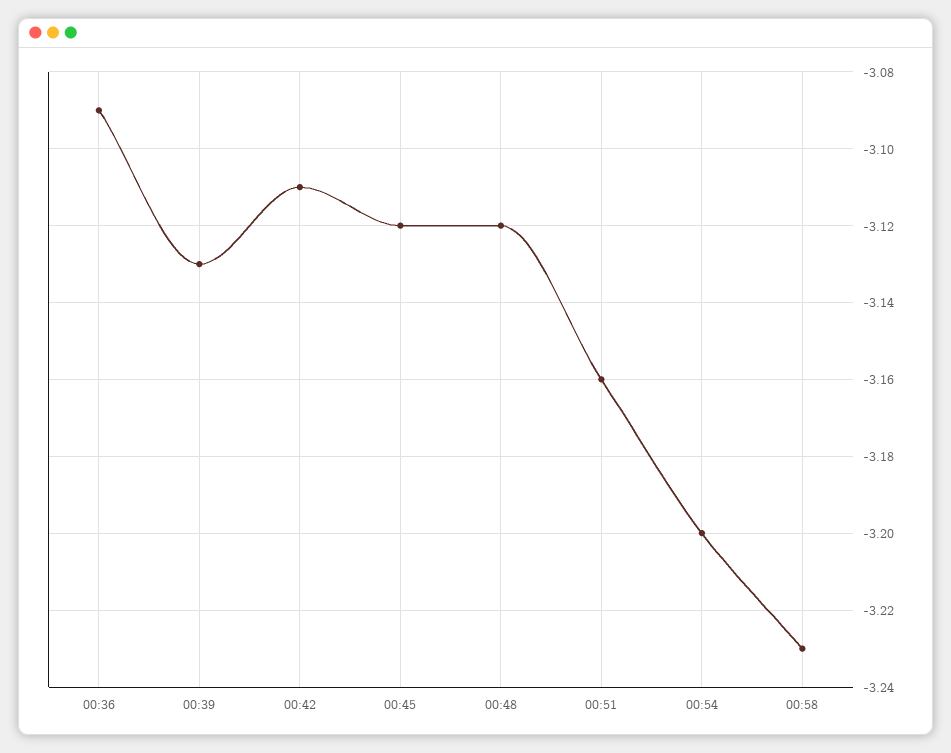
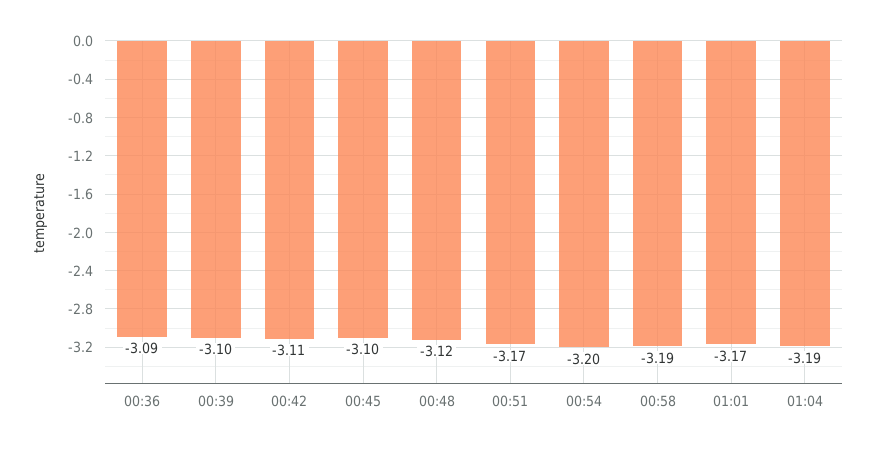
00:39: -3.13 -> -3.1
00:45: -3.12 -> -3.1
00:51: -3.16 -> -3.17
00:58: -3.23 -> -3.19
01:01: none -> -3.17
01:04: none -> -3.19

